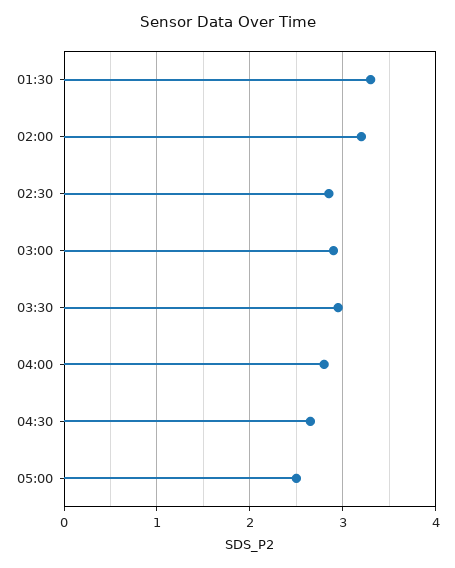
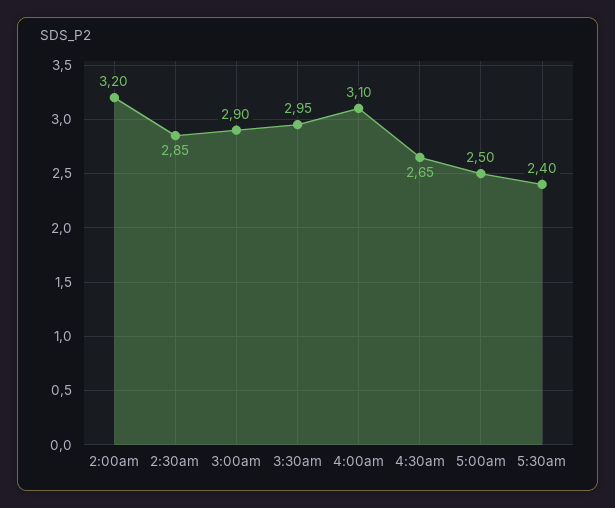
01:30: 3.3 -> none
04:00: 2.8 -> 3.1
5:30am: none -> 2.4

